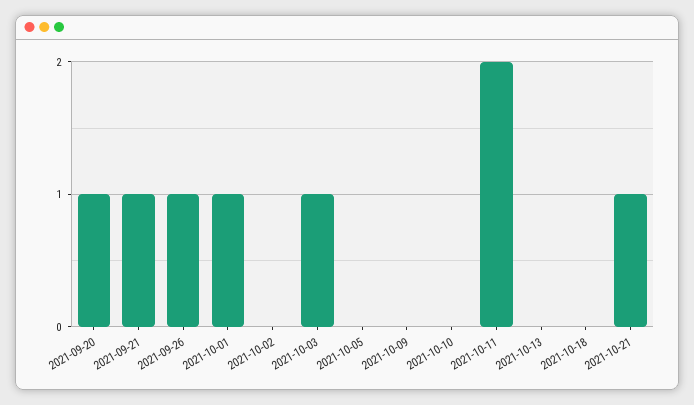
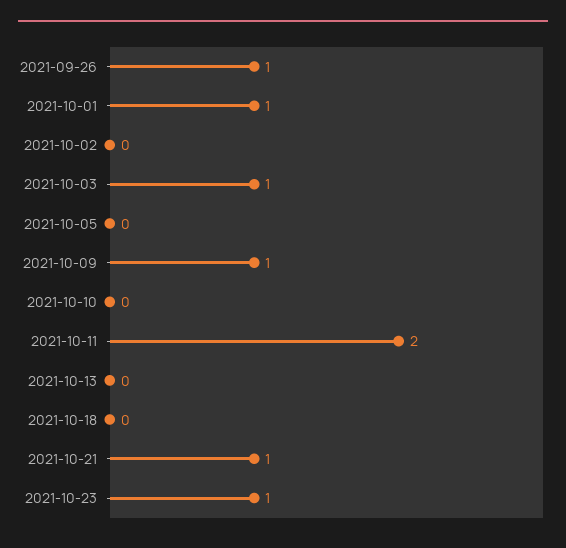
2021-09-20: 1 -> none
2021-09-21: 1 -> none
2021-10-09: 0 -> 1
2021-10-23: none -> 1

